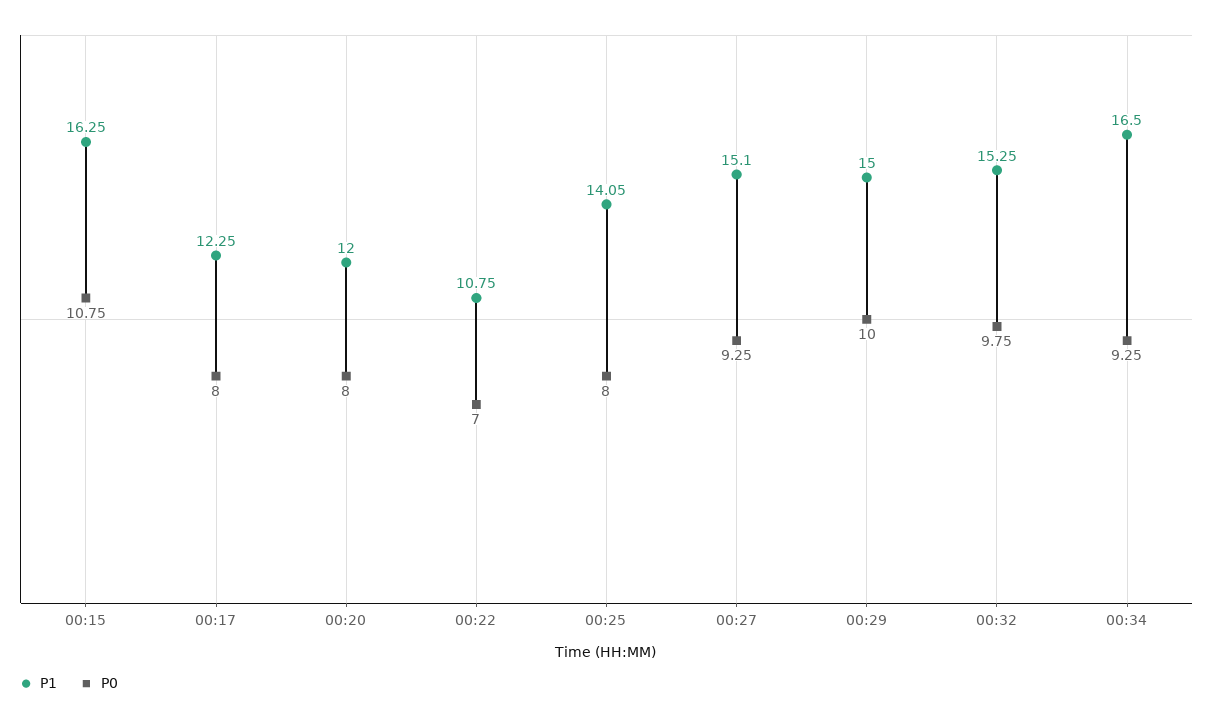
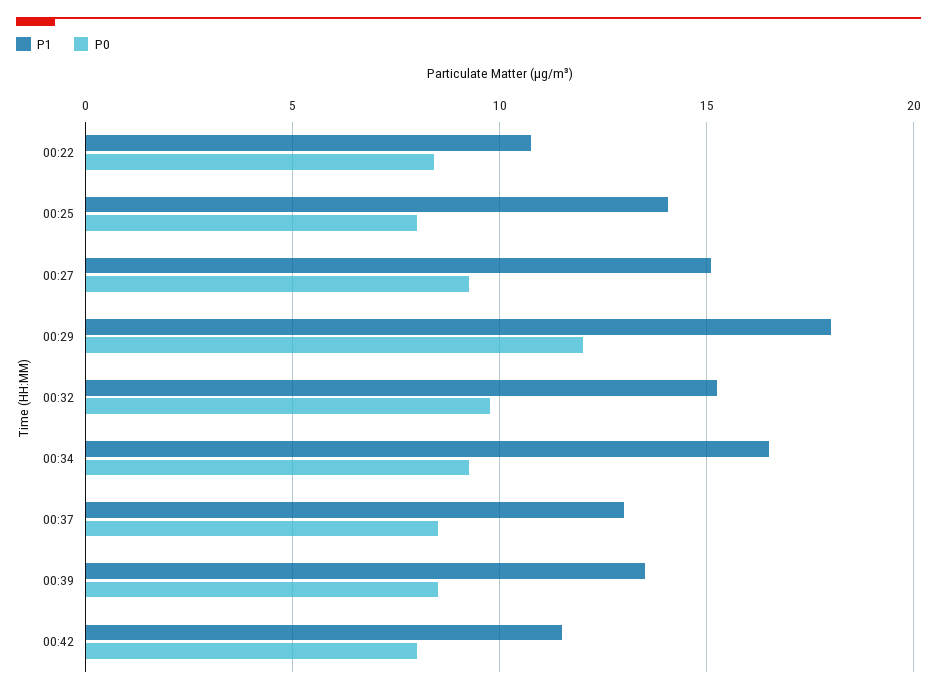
P1, 00:15: 16.25 -> none
P0, 00:15: 10.75 -> none
P1, 00:17: 12.25 -> none
P0, 00:17: 8 -> none
P1, 00:20: 12 -> none
P0, 00:20: 8 -> none
P0, 00:22: 7 -> 8.5
P1, 00:29: 15 -> 18
P0, 00:29: 10 -> 12
P1, 00:37: none -> 13
P0, 00:37: none -> 8.5
P1, 00:39: none -> 13.5
P0, 00:39: none -> 8.5
P1, 00:42: none -> 11.5
P0, 00:42: none -> 8

